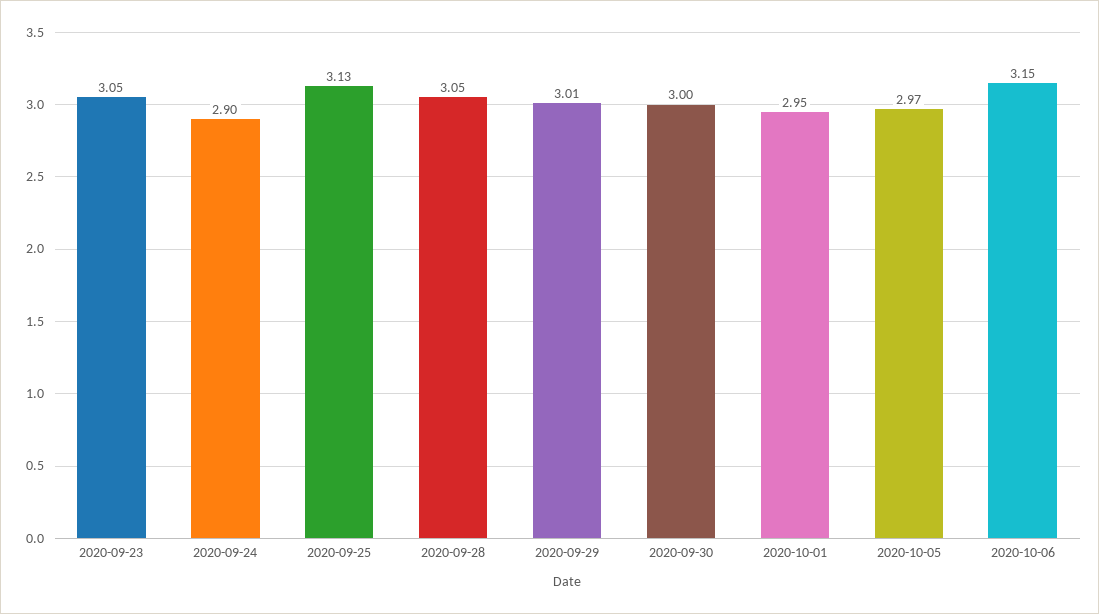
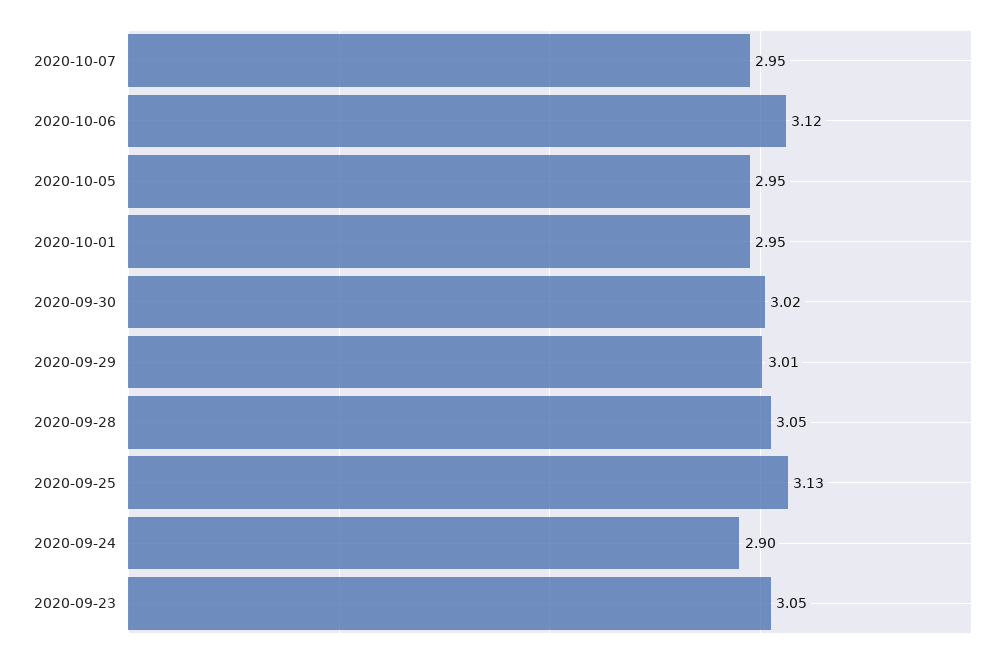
2020-09-30: 3 -> 3.02
2020-10-05: 2.97 -> 2.95
2020-10-06: 3.15 -> 3.12
2020-10-07: none -> 2.95

